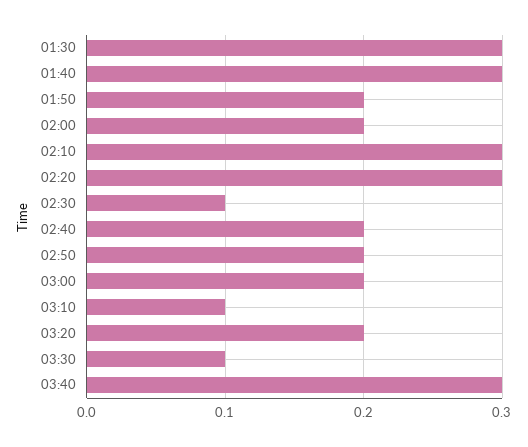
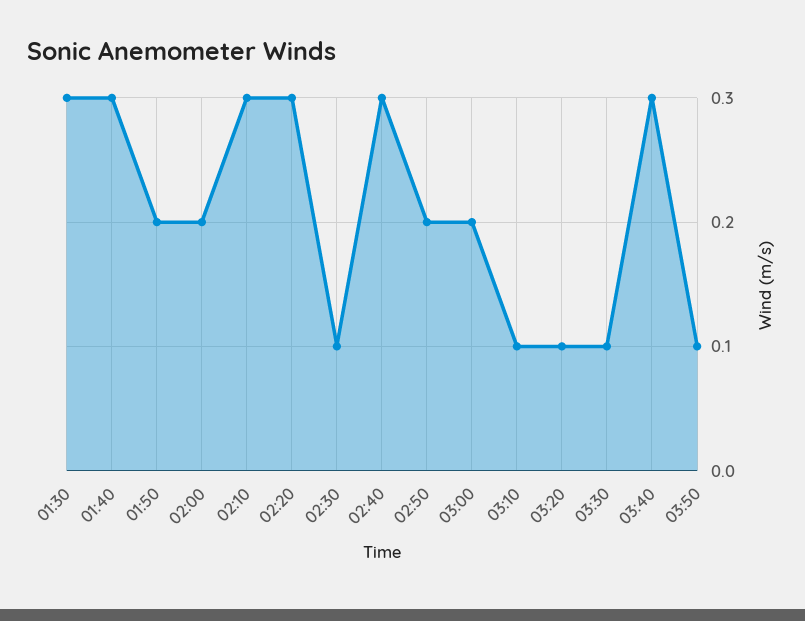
02:40: 0.2 -> 0.3
03:20: 0.2 -> 0.1
03:50: none -> 0.1

